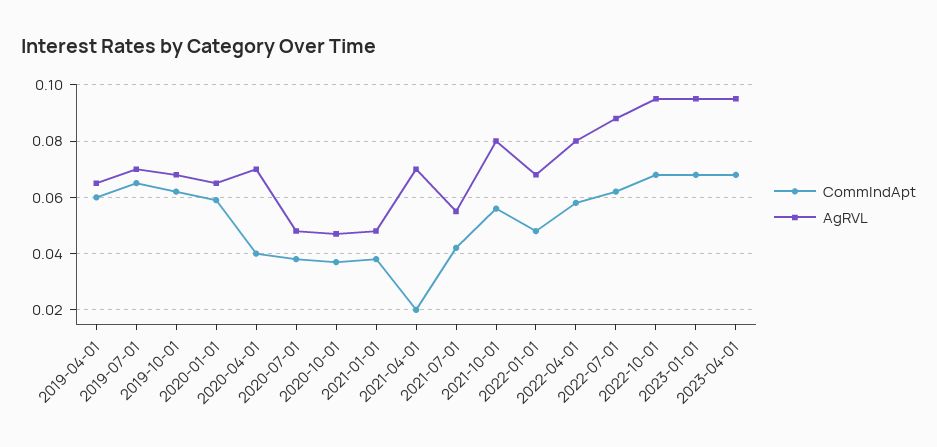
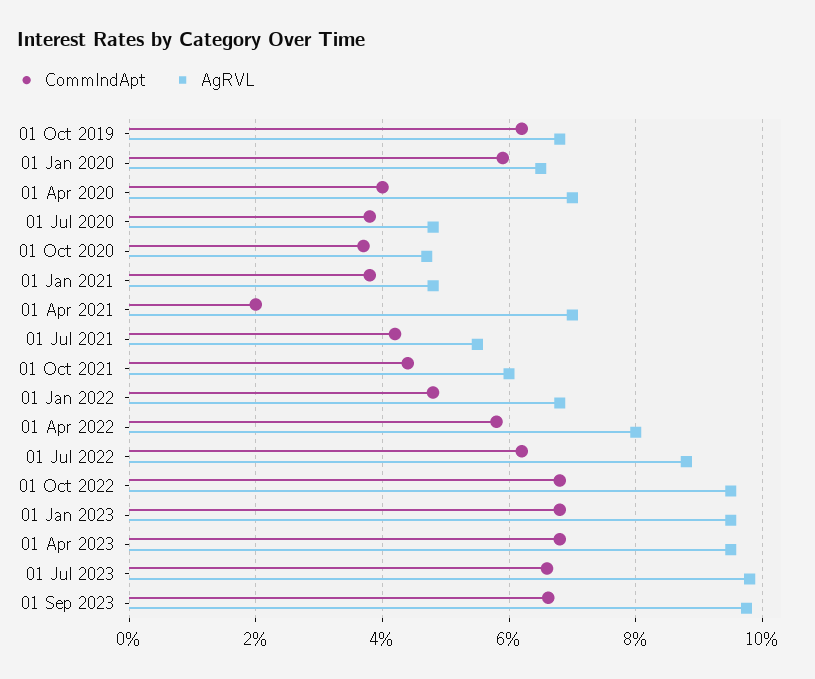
CommIndApt, 2019-04-01: 0.06 -> none
AgRVL, 2019-04-01: 0.065 -> none
CommIndApt, 2019-07-01: 0.065 -> none
AgRVL, 2019-07-01: 0.07 -> none
CommIndApt, 2021-10-01: 0.055 -> 0.044
AgRVL, 2021-10-01: 0.08 -> 0.06
CommIndApt, 01 Jul 2023: none -> 0.066
AgRVL, 01 Jul 2023: none -> 0.098
CommIndApt, 01 Sep 2023: none -> 0.066
AgRVL, 01 Sep 2023: none -> 0.098

